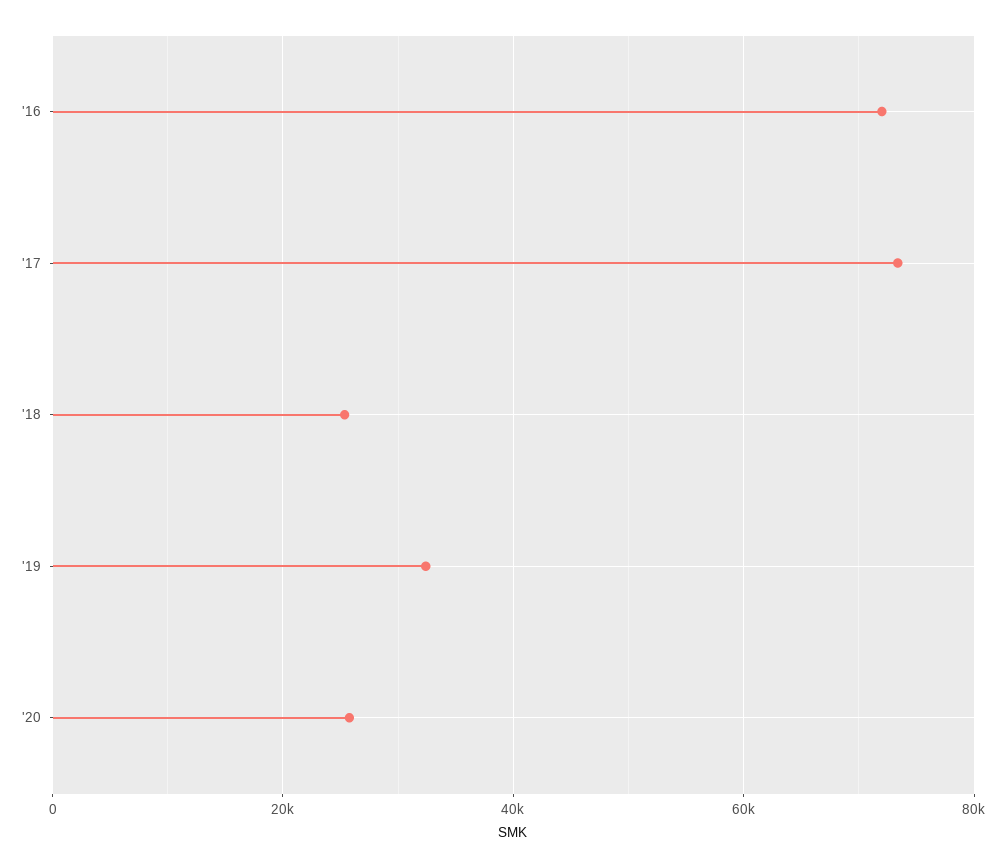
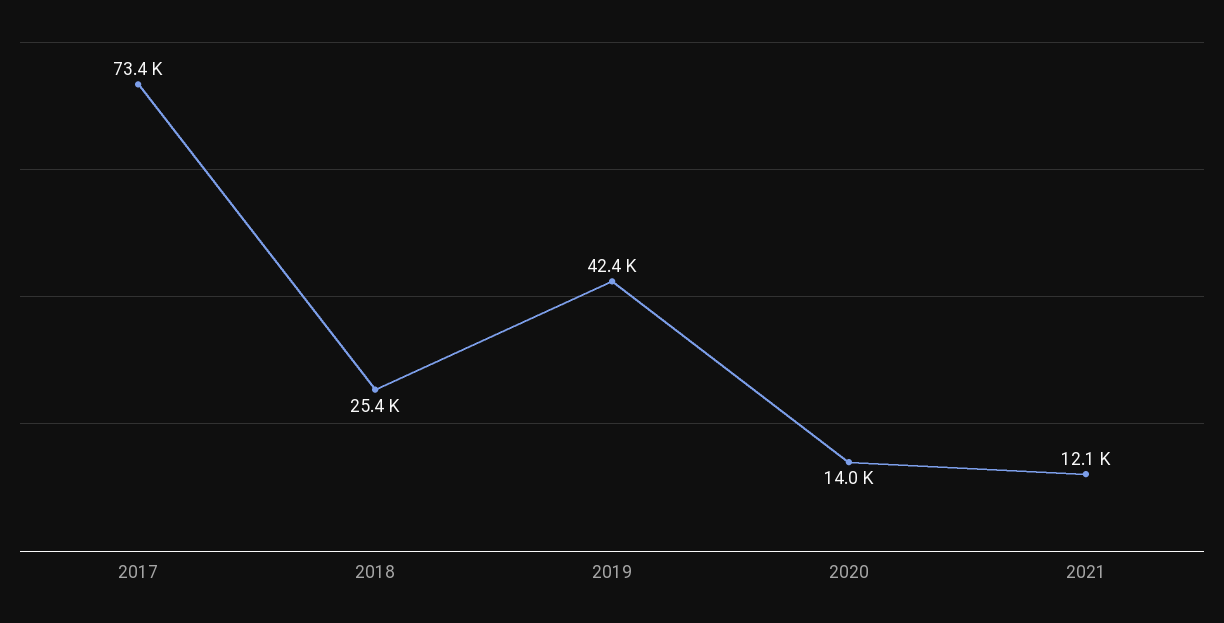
'16: 72000 -> none
'19: 32000 -> 42400
'20: 26000 -> 14000
2021: none -> 12100

